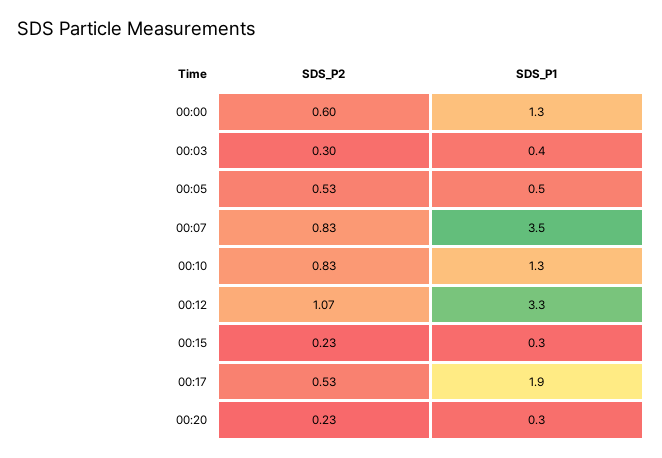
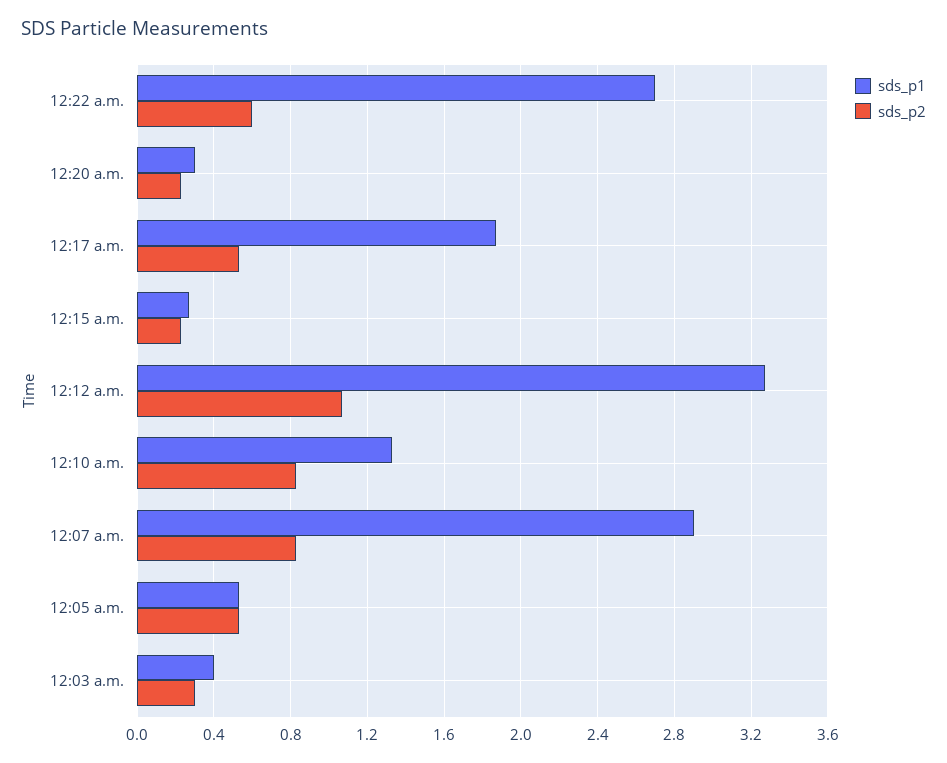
SDS_P2, 00:00: 0.6 -> none
SDS_P1, 00:00: 1.3 -> none
SDS_P1, 00:07: 3.5 -> 2.9
SDS_P1, 12:22 a.m.: none -> 2.7
SDS_P2, 12:22 a.m.: none -> 0.6

